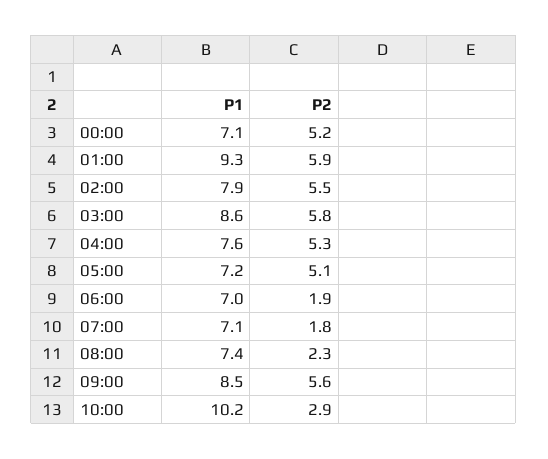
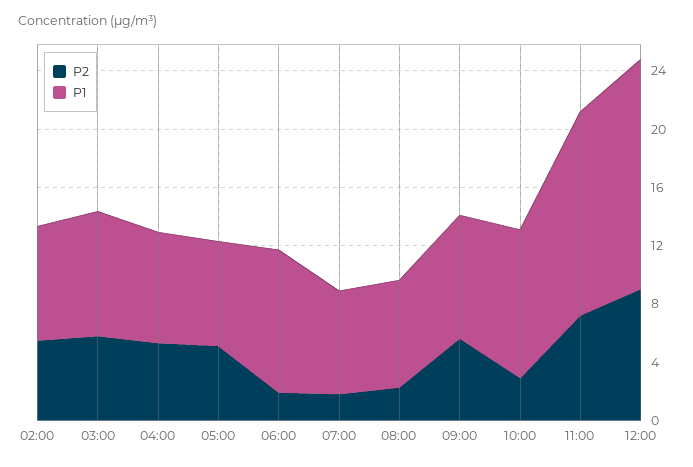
P1, 00:00: 7.1 -> none
P2, 00:00: 5.2 -> none
P1, 01:00: 9.3 -> none
P2, 01:00: 5.9 -> none
P1, 06:00: 7 -> 10
P2, 11:00: none -> 7
P1, 11:00: none -> 14
P2, 12:00: none -> 9
P1, 12:00: none -> 16

